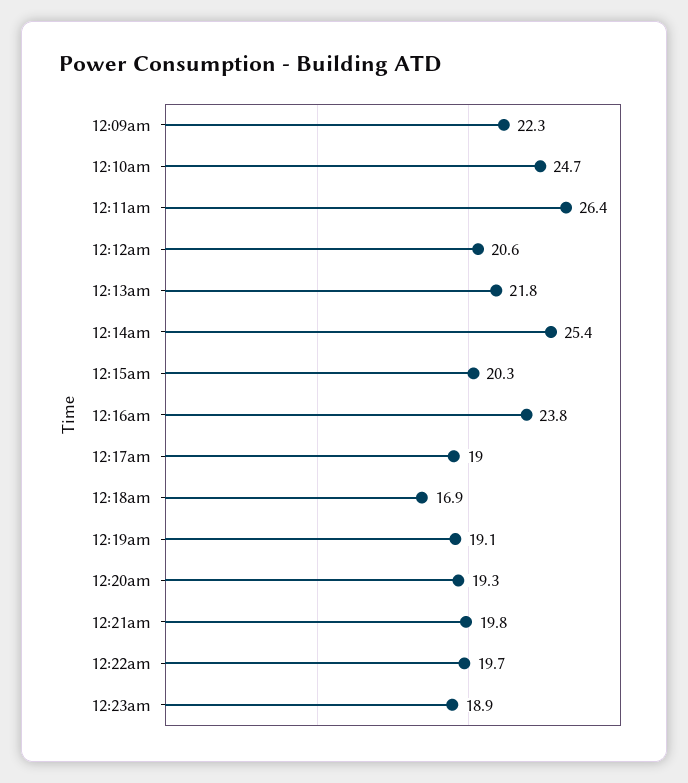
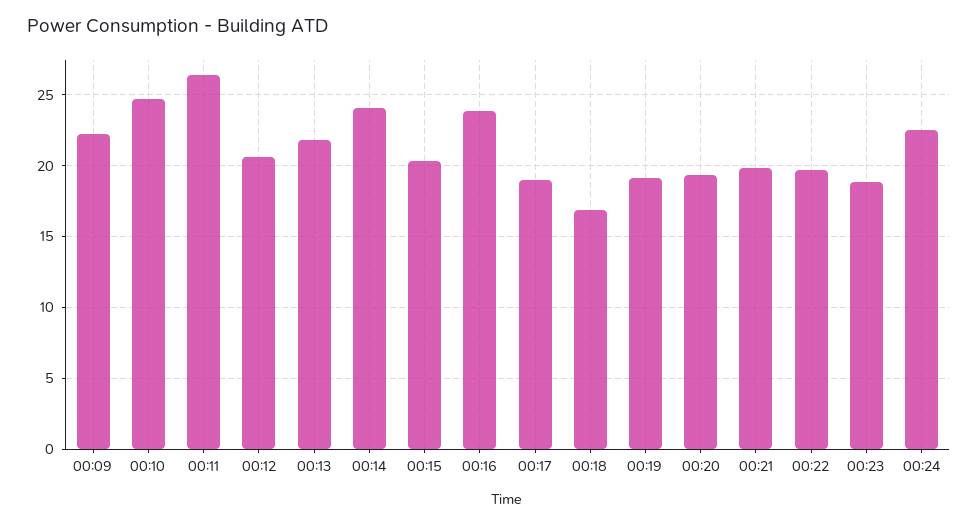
12:14am: 25.4 -> 24
00:24: none -> 22.5

